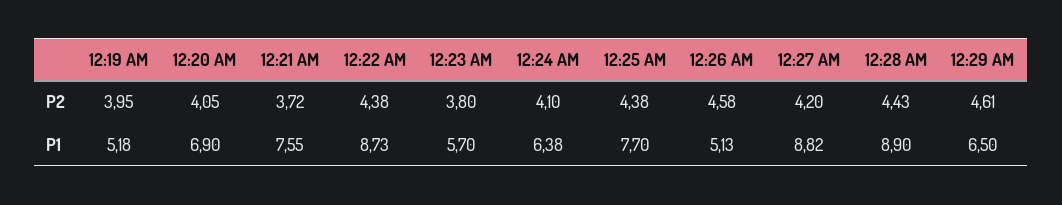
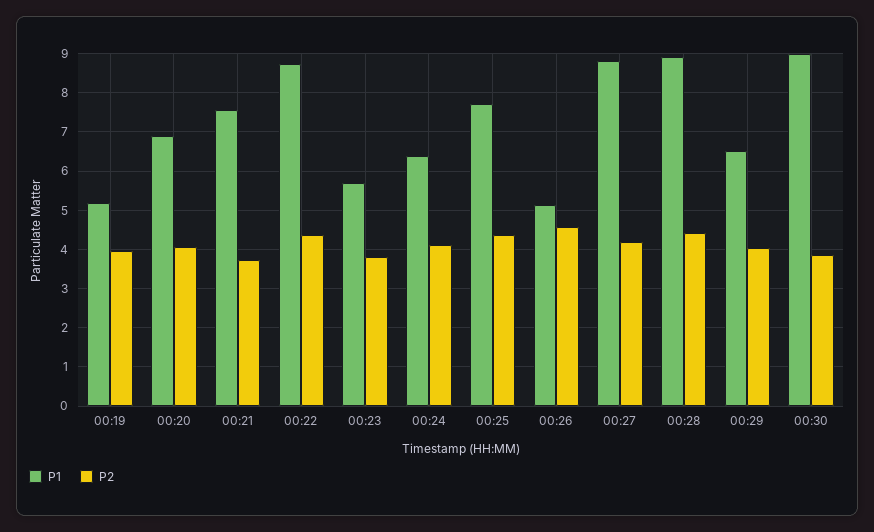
P2, 12:29 AM: 4.61 -> 4
P1, 00:30: none -> 9
P2, 00:30: none -> 3.8

